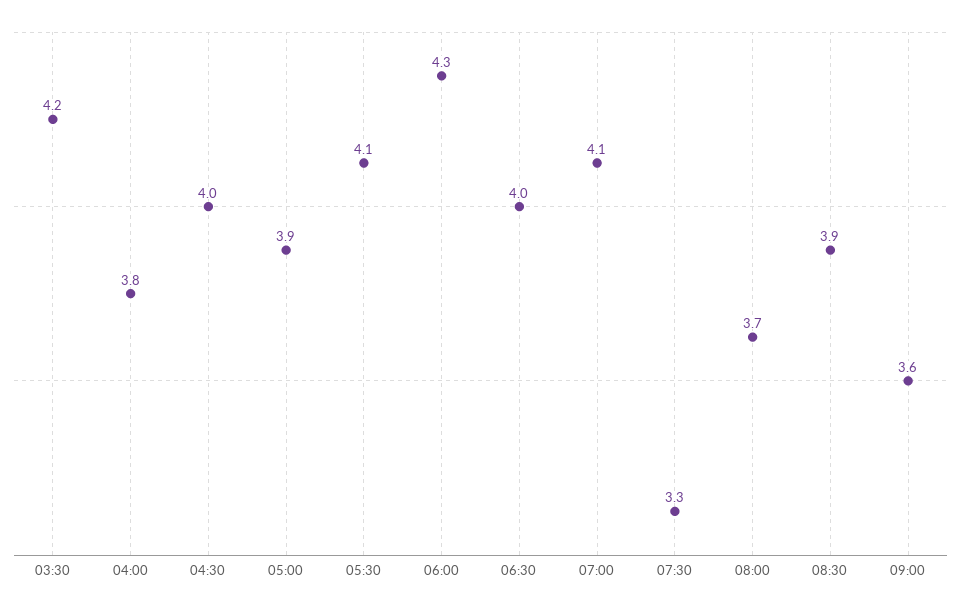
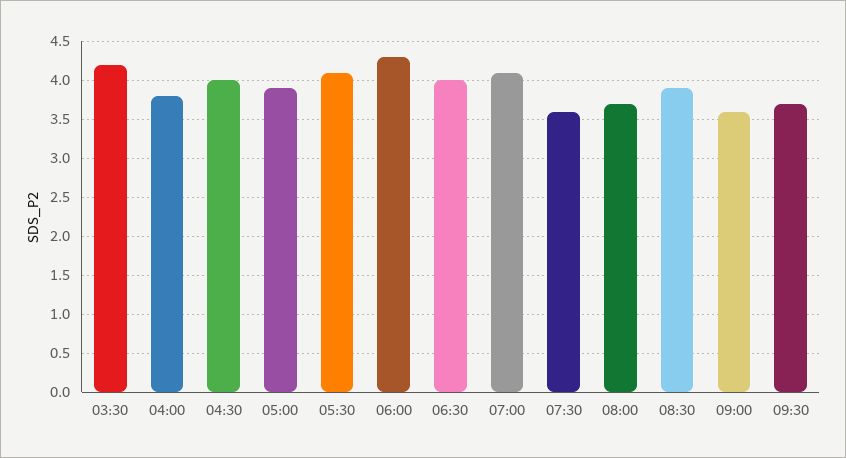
07:30: 3.3 -> 3.6
09:30: none -> 3.7

